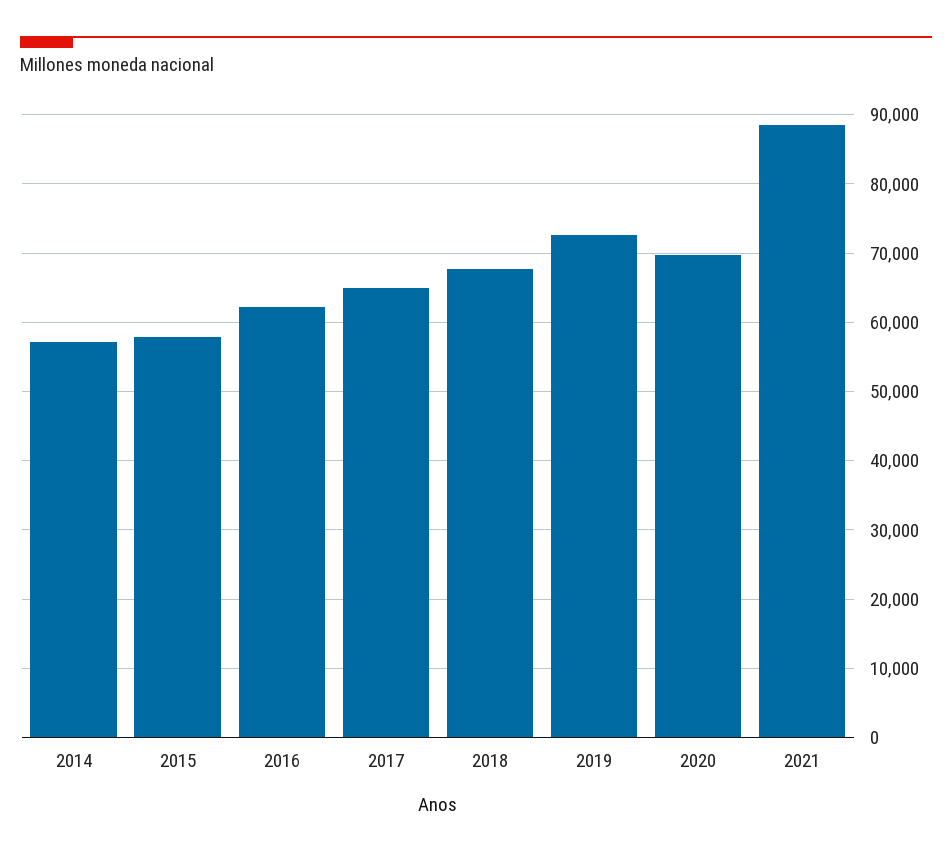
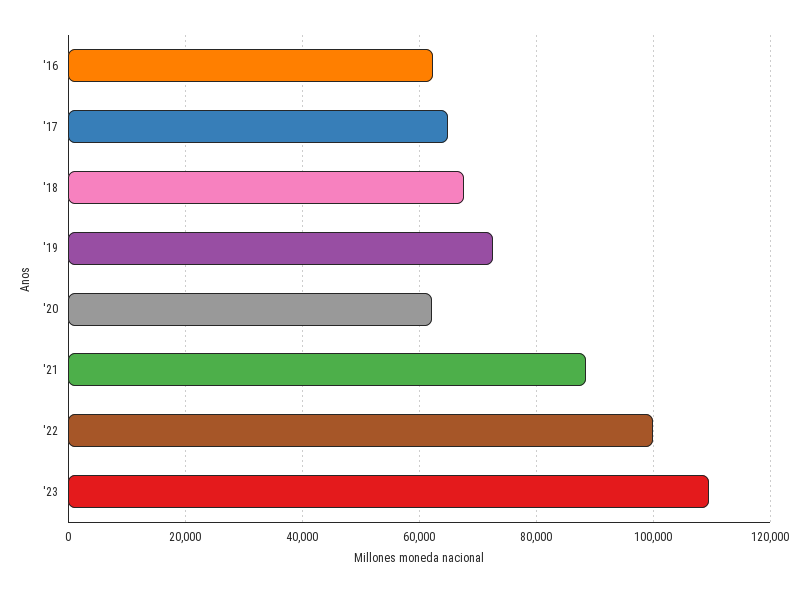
2014: 57000 -> none
2015: 58000 -> none
2020: 70000 -> 62000
'22: none -> 100000
'23: none -> 110000

